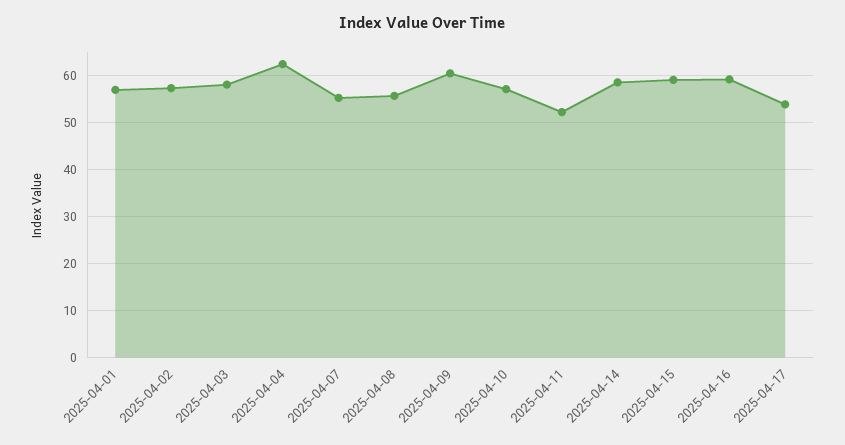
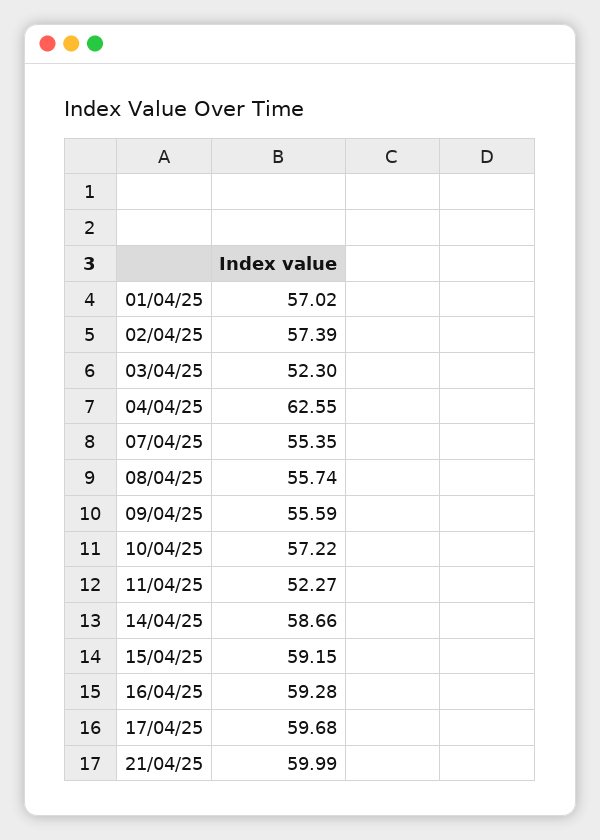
2025-04-03: 58 -> 52.3
2025-04-09: 60 -> 55.59
2025-04-17: 54 -> 59.68
21/04/25: none -> 59.99

